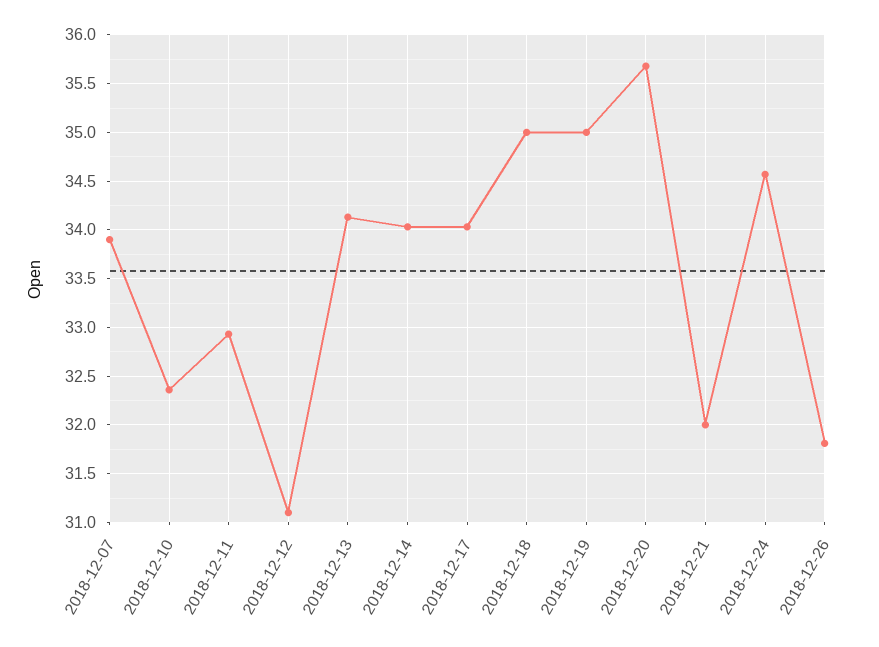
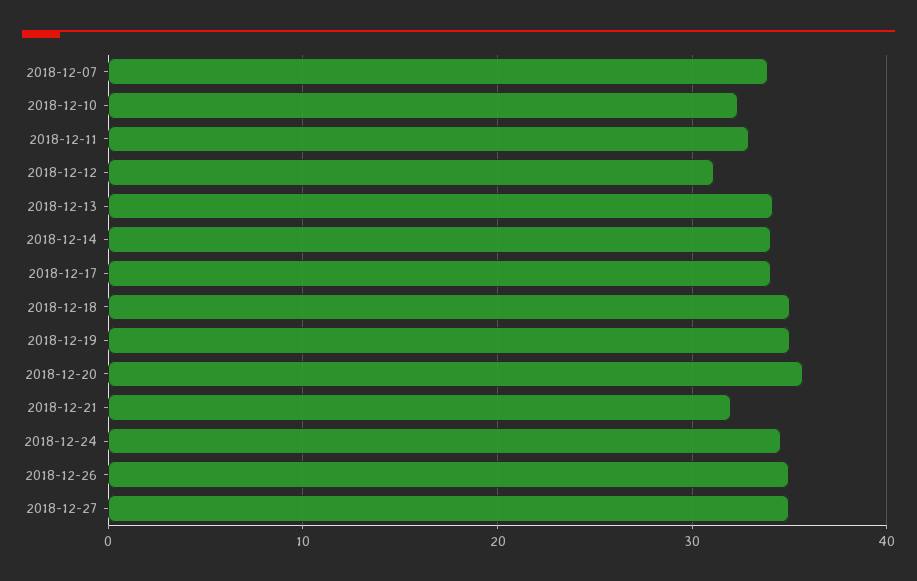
2018-12-26: 31.8 -> 35
2018-12-27: none -> 35

